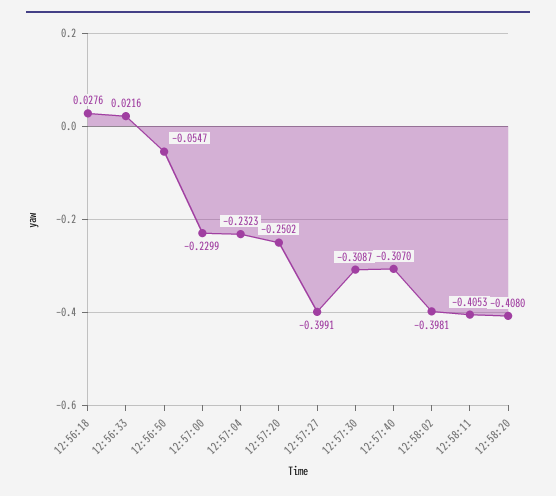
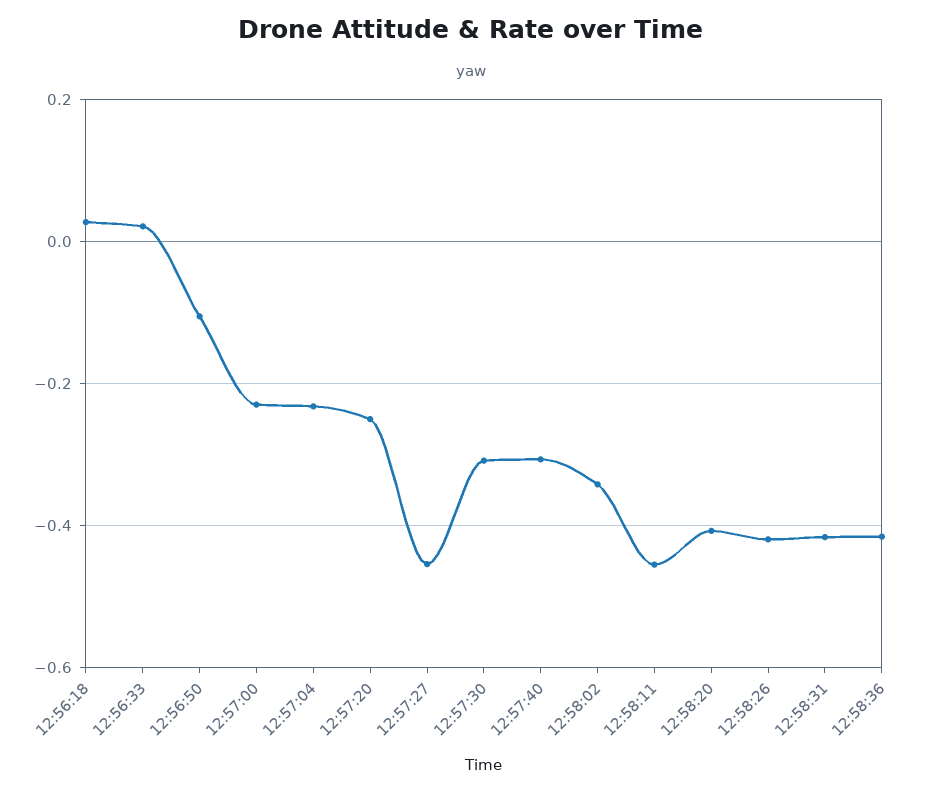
12:56:50: -0.0547 -> -0.1
12:57:27: -0.3991 -> -0.46
12:58:02: -0.3981 -> -0.34
12:58:11: -0.4053 -> -0.46
12:58:26: none -> -0.42
12:58:31: none -> -0.42
12:58:36: none -> -0.42

